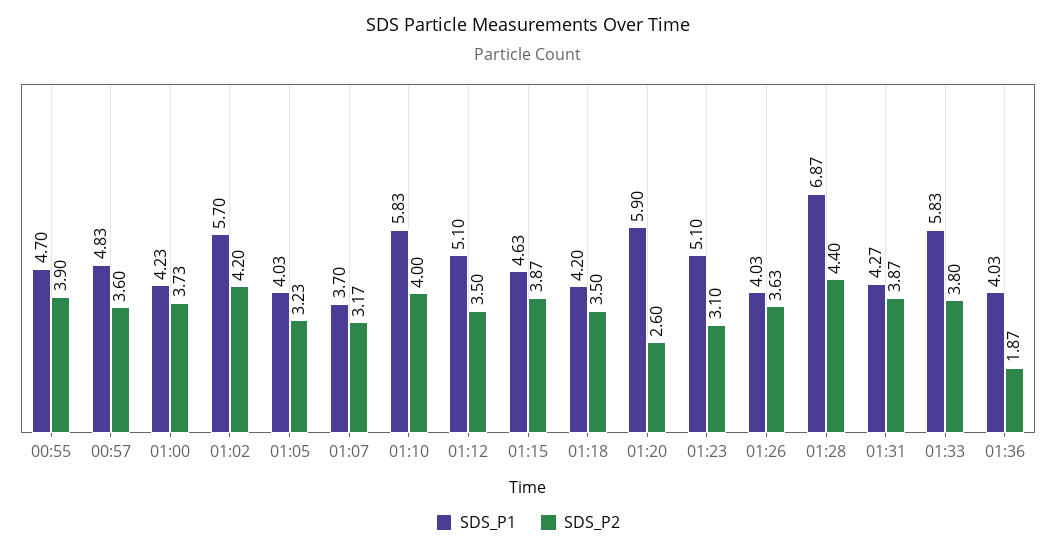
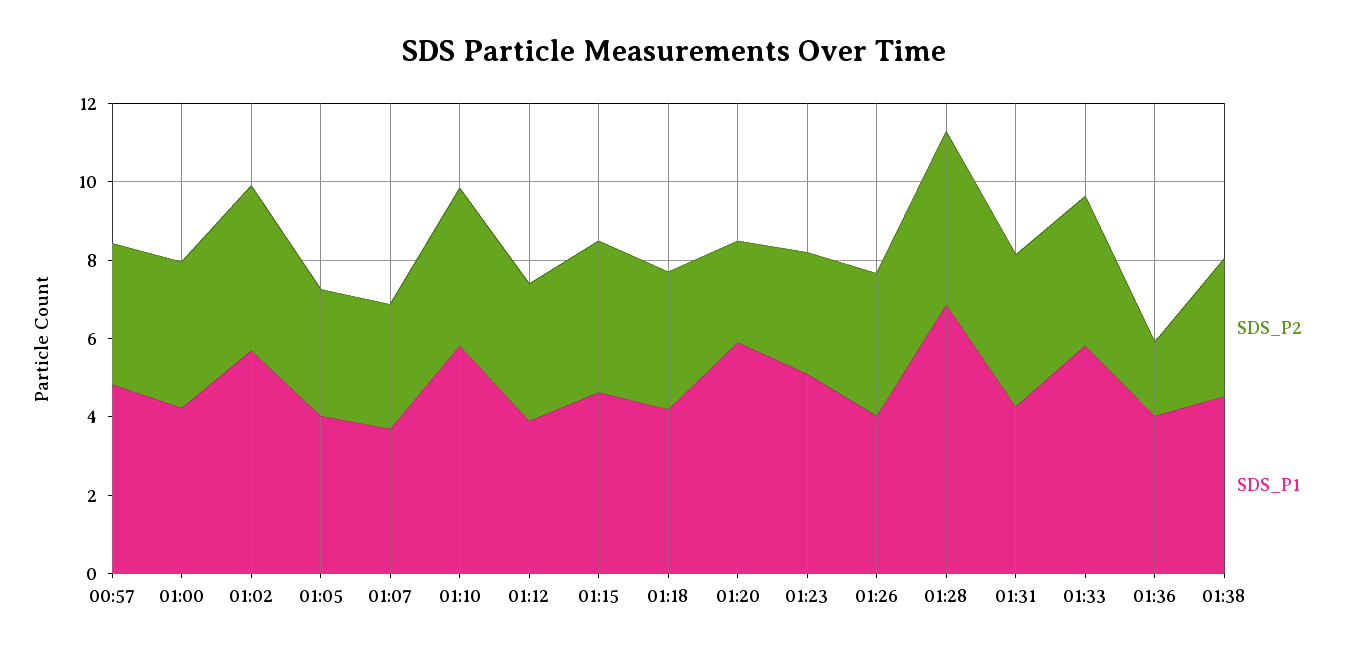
SDS_P1, 00:55: 4.7 -> none
SDS_P2, 00:55: 3.9 -> none
SDS_P1, 01:12: 5.1 -> 4
SDS_P2, 01:38: none -> 3.5
SDS_P1, 01:38: none -> 4.5

